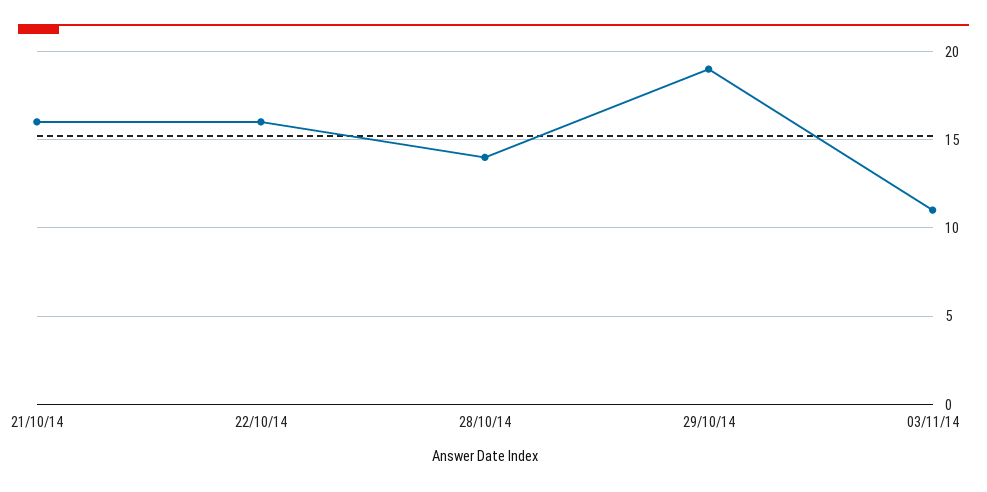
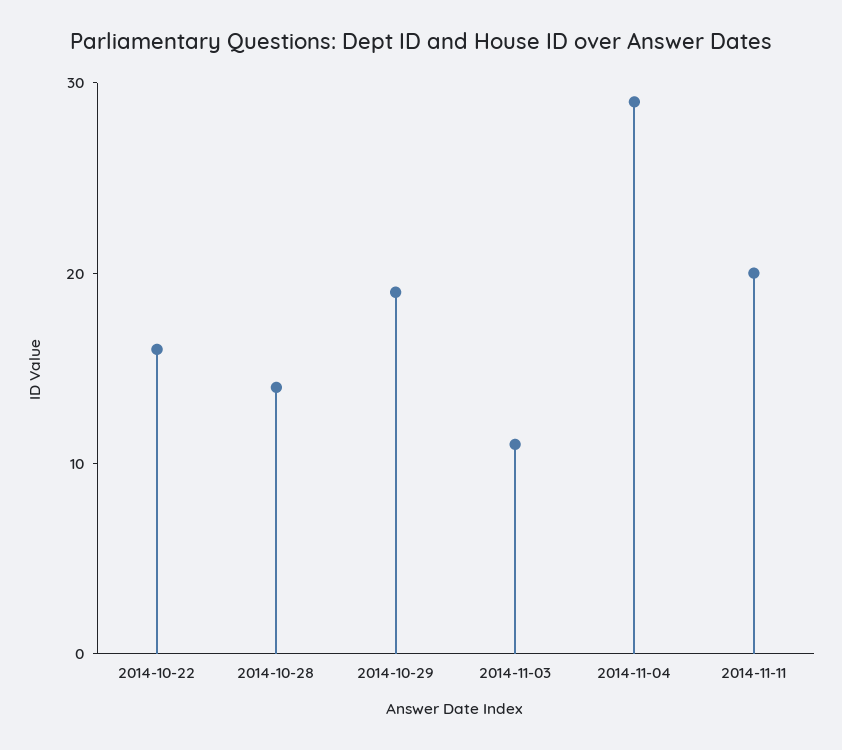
21/10/14: 16 -> none
2014-11-04: none -> 29
2014-11-11: none -> 20

